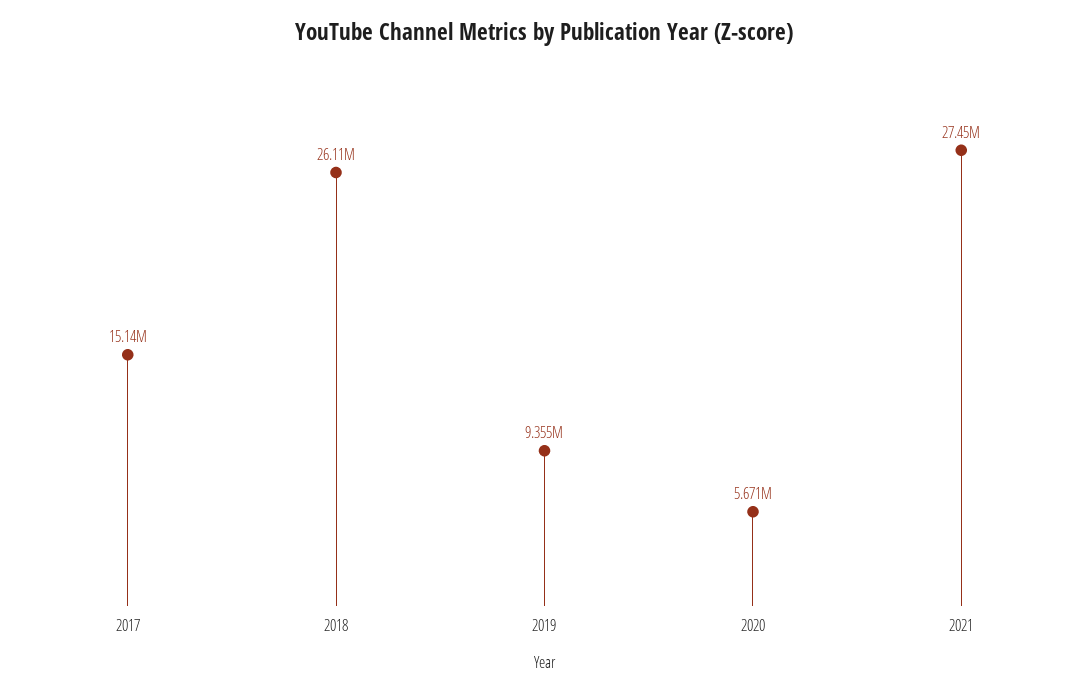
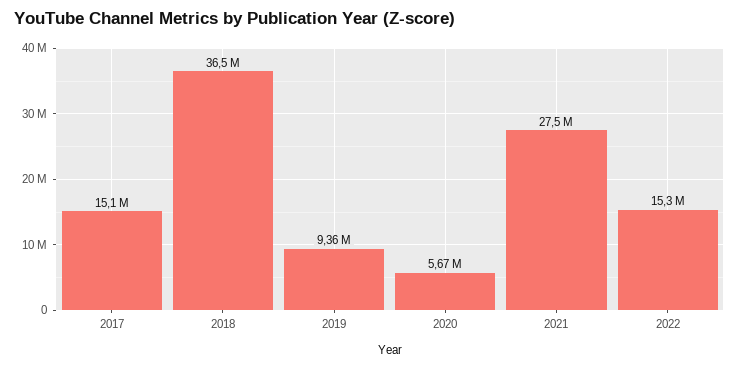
2018: 26110000 -> 36500000
2022: none -> 15300000

